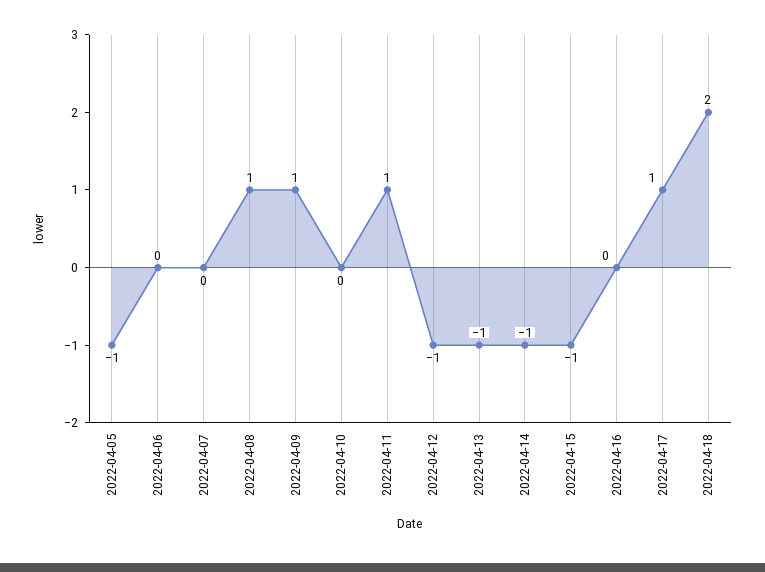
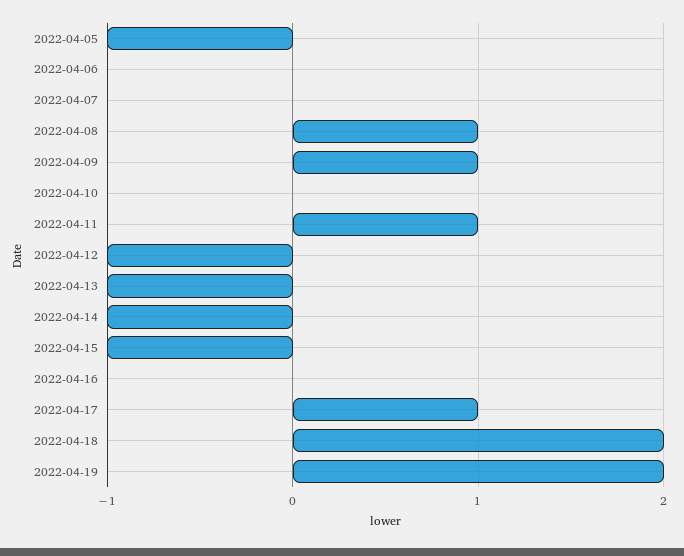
2022-04-19: none -> 2

